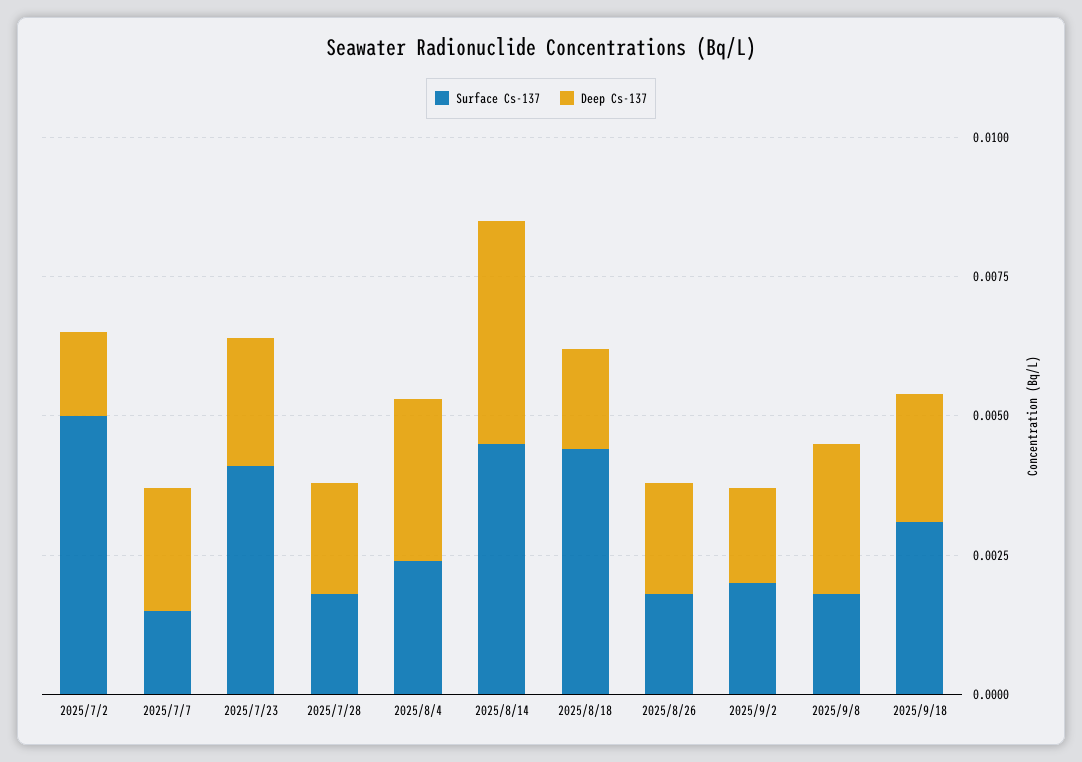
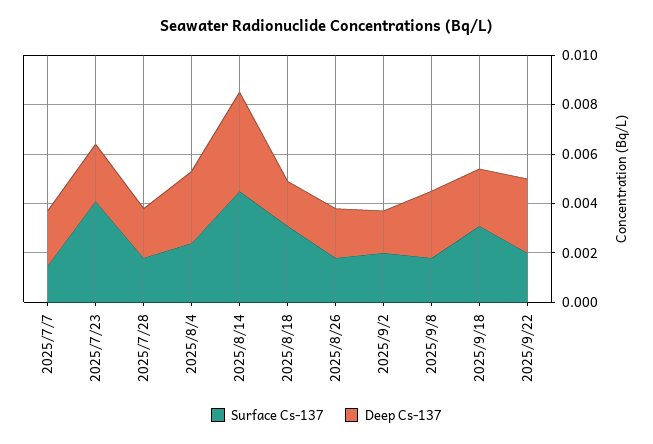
Surface Cs-137, 2025/7/2: 0.005 -> none
Deep Cs-137, 2025/7/2: 0.0015 -> none
Surface Cs-137, 2025/8/18: 0.0045 -> 0.003
Surface Cs-137, 2025/9/22: none -> 0.002
Deep Cs-137, 2025/9/22: none -> 0.003

